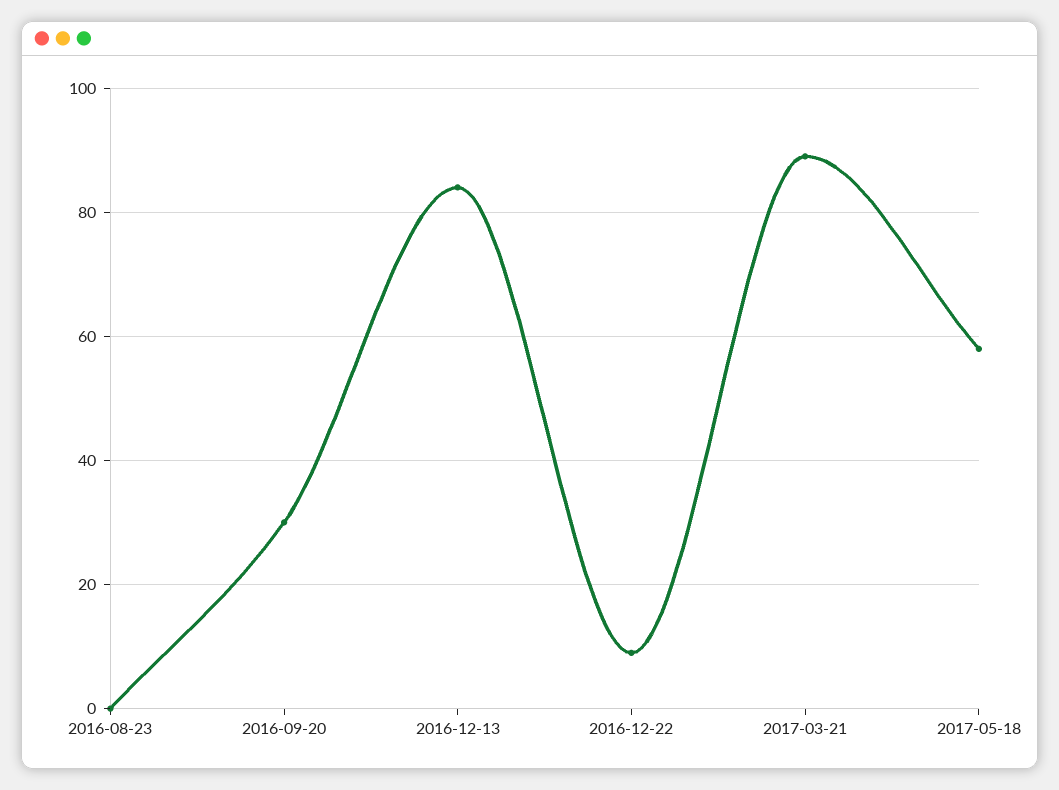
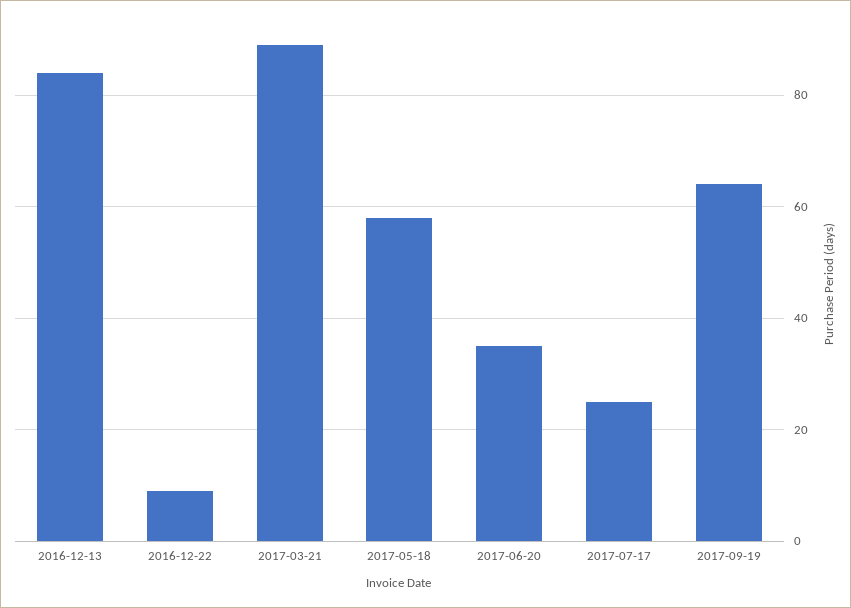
2016-08-23: 0 -> none
2016-09-20: 30 -> none
2017-06-20: none -> 35
2017-07-17: none -> 25
2017-09-19: none -> 65

